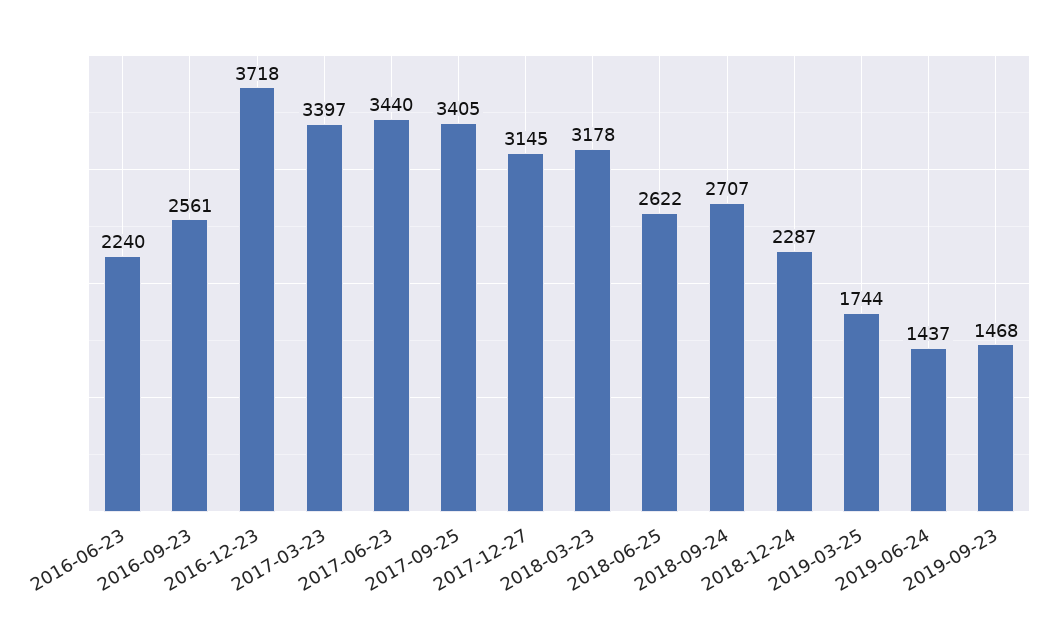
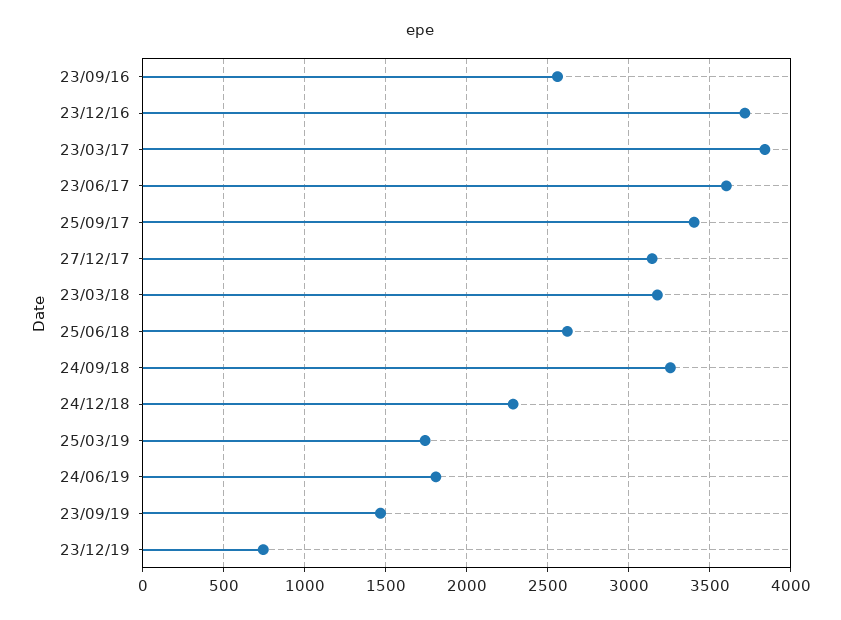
2016-06-23: 2240 -> none
2017-03-23: 3397 -> 3850
2017-06-23: 3440 -> 3600
2018-09-24: 2707 -> 3250
2019-06-24: 1437 -> 1800
23/12/19: none -> 750

